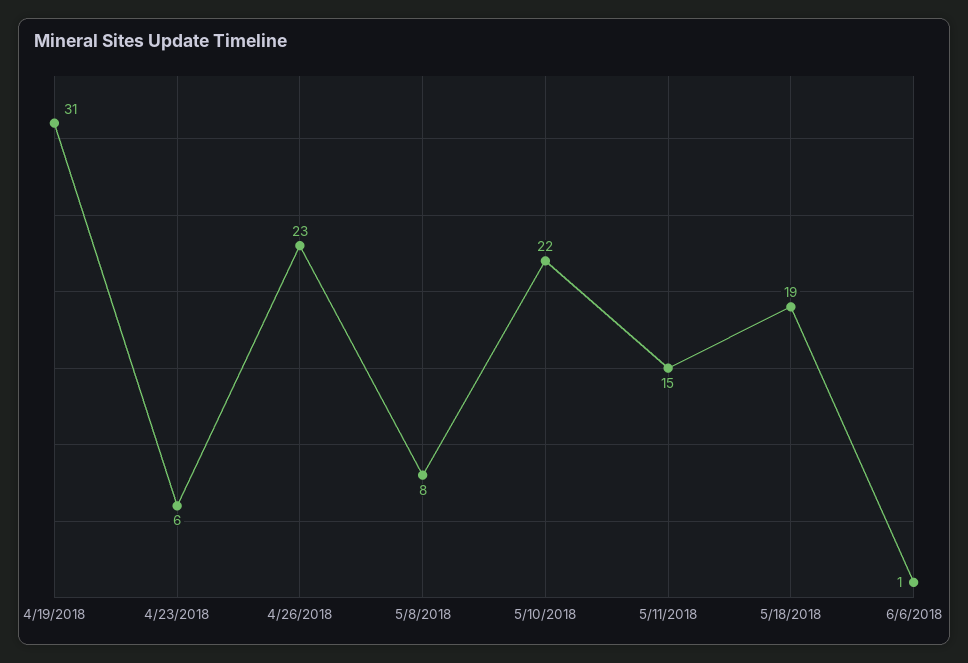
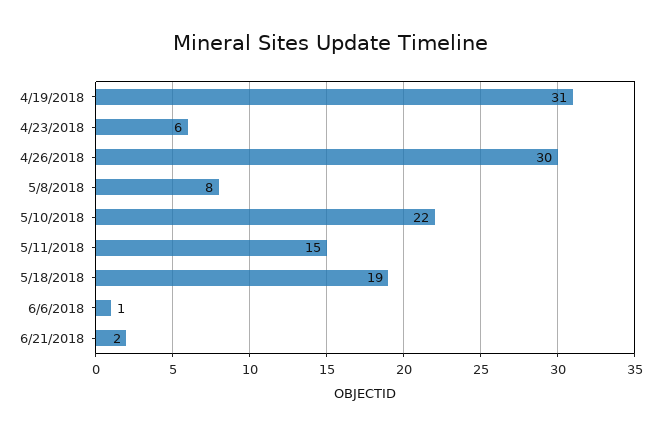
4/26/2018: 23 -> 30
6/21/2018: none -> 2

